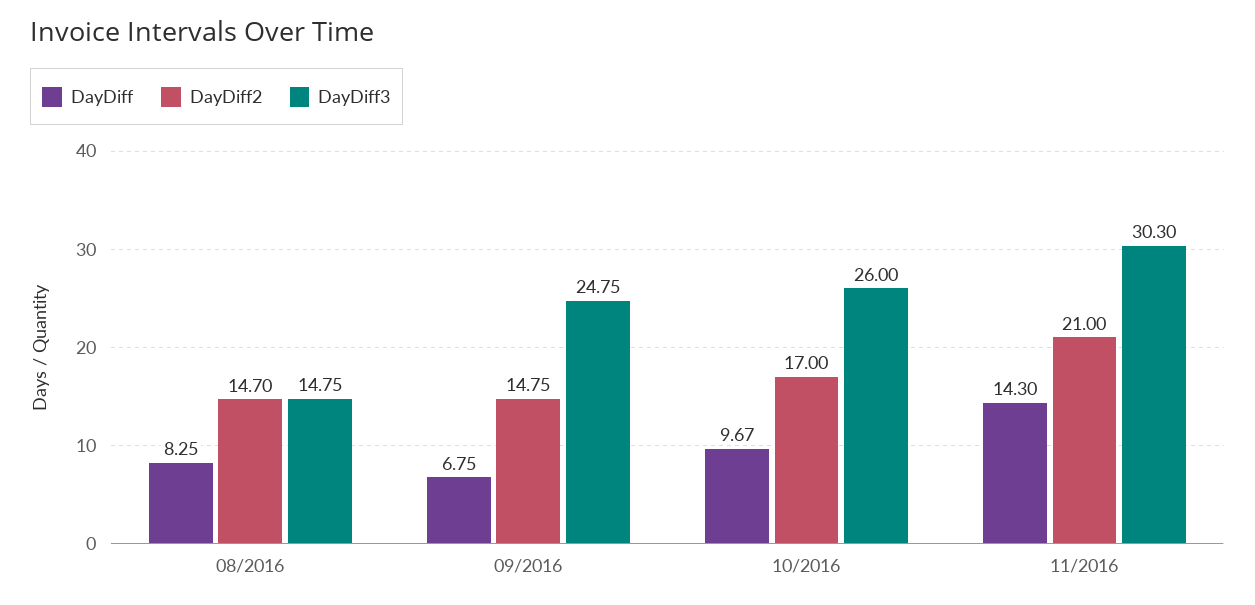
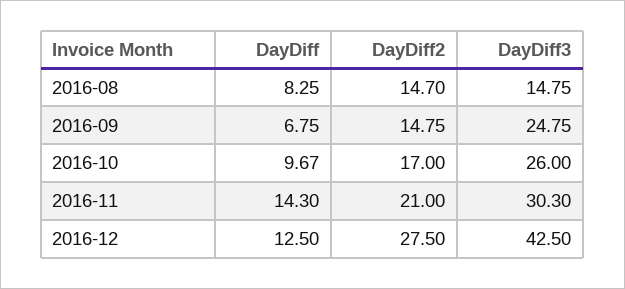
DayDiff, 2016-12: none -> 12.5
DayDiff2, 2016-12: none -> 27.5
DayDiff3, 2016-12: none -> 42.5

